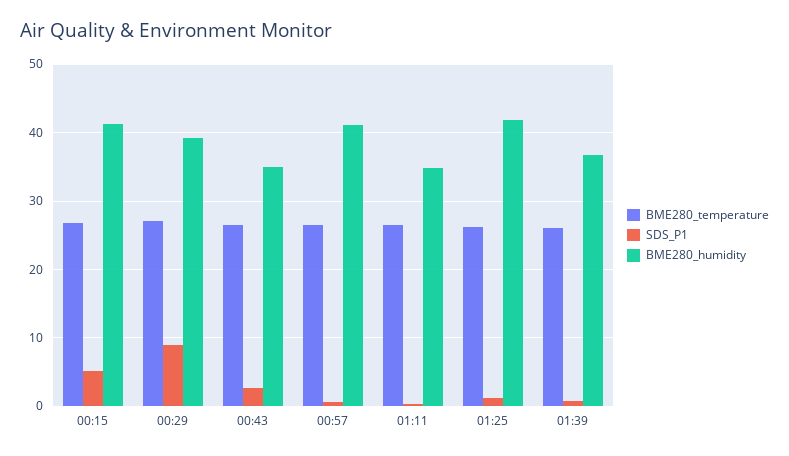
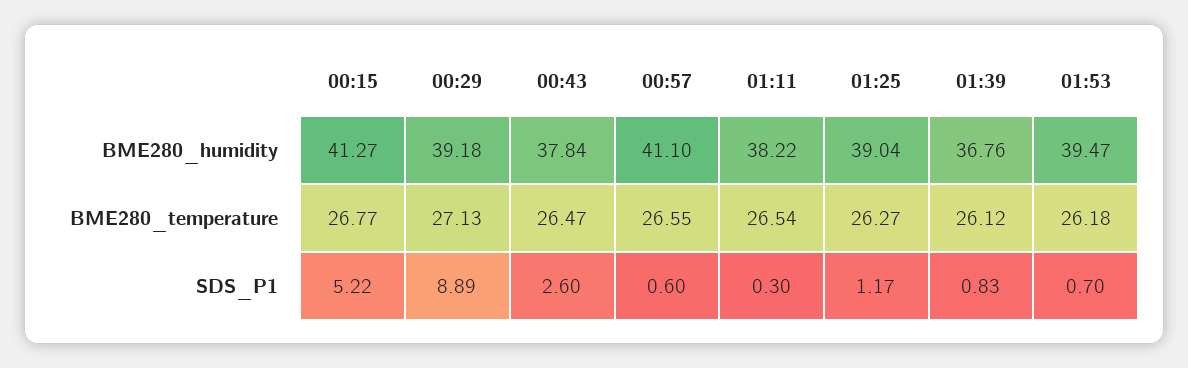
BME280_humidity, 00:43: 35 -> 37.84
BME280_humidity, 01:11: 35 -> 38.22
BME280_humidity, 01:25: 42 -> 39.04
BME280_humidity, 01:53: none -> 39.47
BME280_temperature, 01:53: none -> 26.18
SDS_P1, 01:53: none -> 0.7

